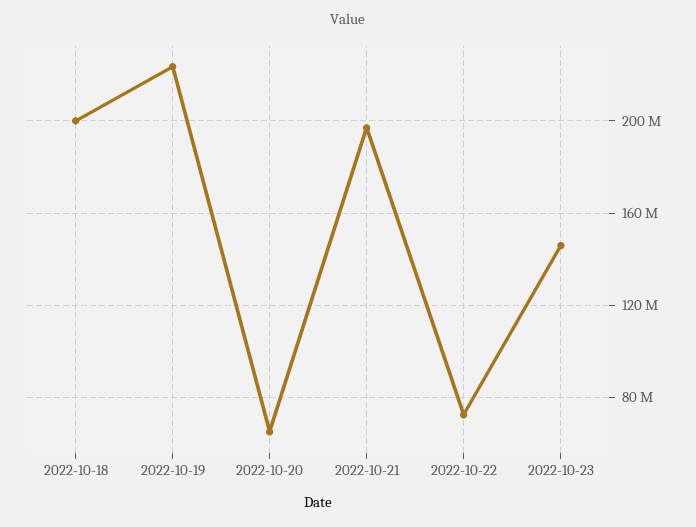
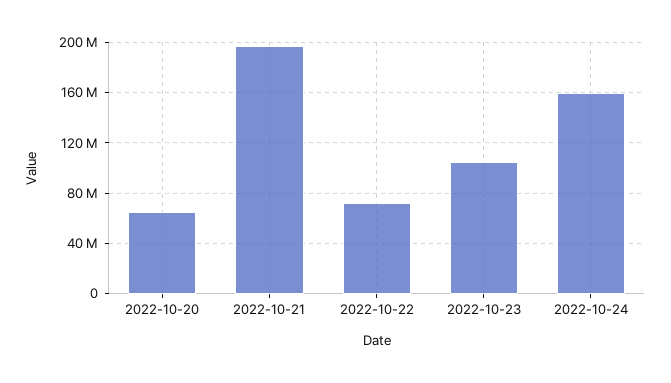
2022-10-18: 200000000 -> none
2022-10-19: 225000000 -> none
2022-10-23: 145000000 -> 105000000
2022-10-24: none -> 160000000

